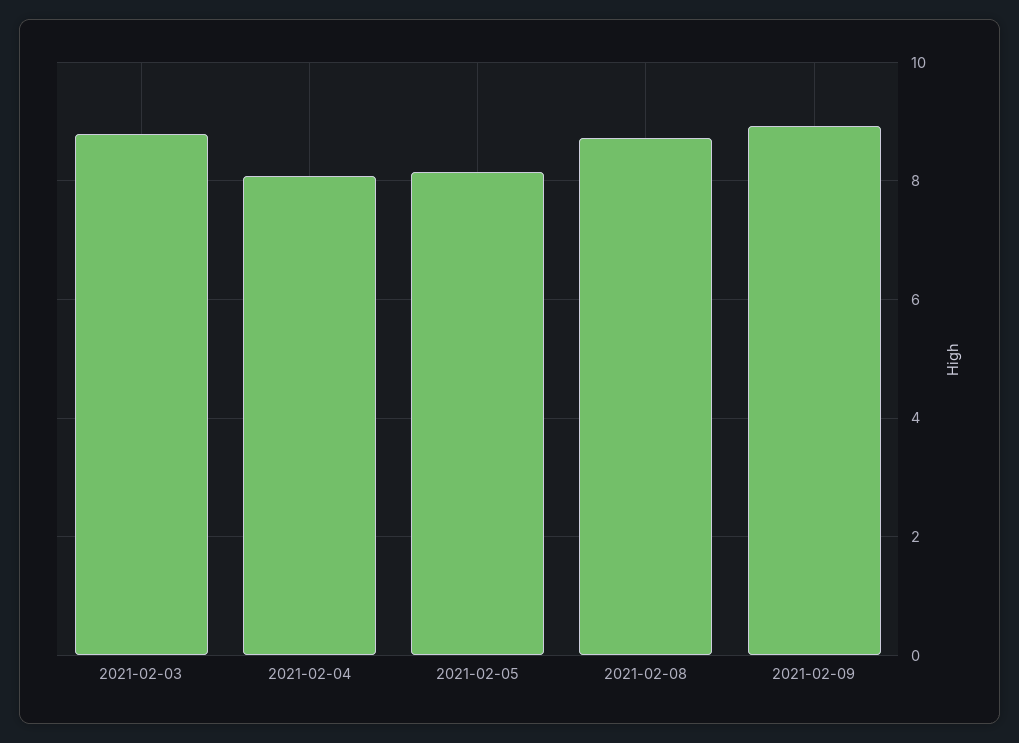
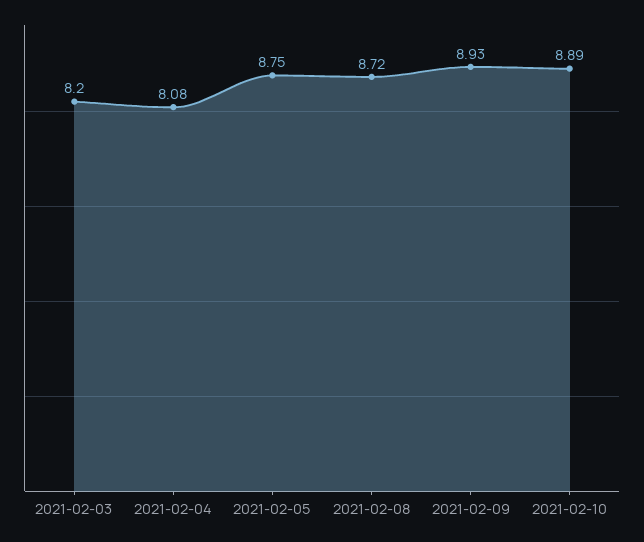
2021-02-03: 8.8 -> 8.2
2021-02-05: 8.2 -> 8.75
2021-02-10: none -> 8.89

